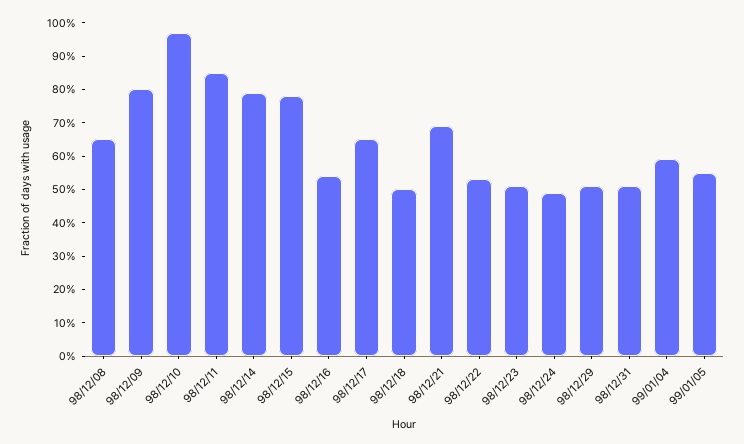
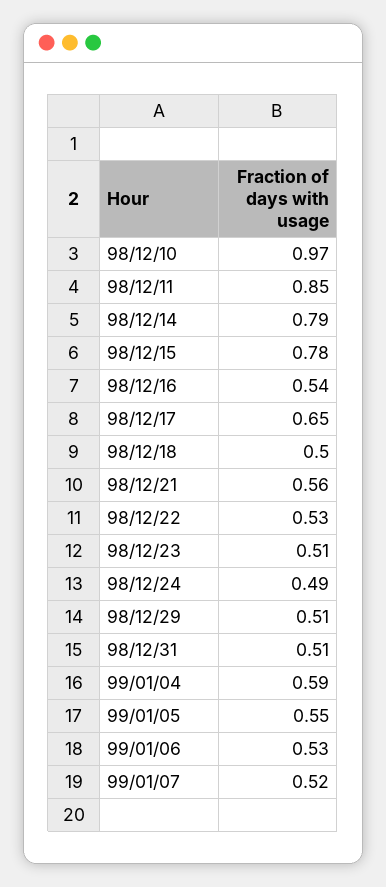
98/12/08: 0.65 -> none
98/12/09: 0.8 -> none
98/12/21: 0.7 -> 0.56
99/01/06: none -> 0.53
99/01/07: none -> 0.52

